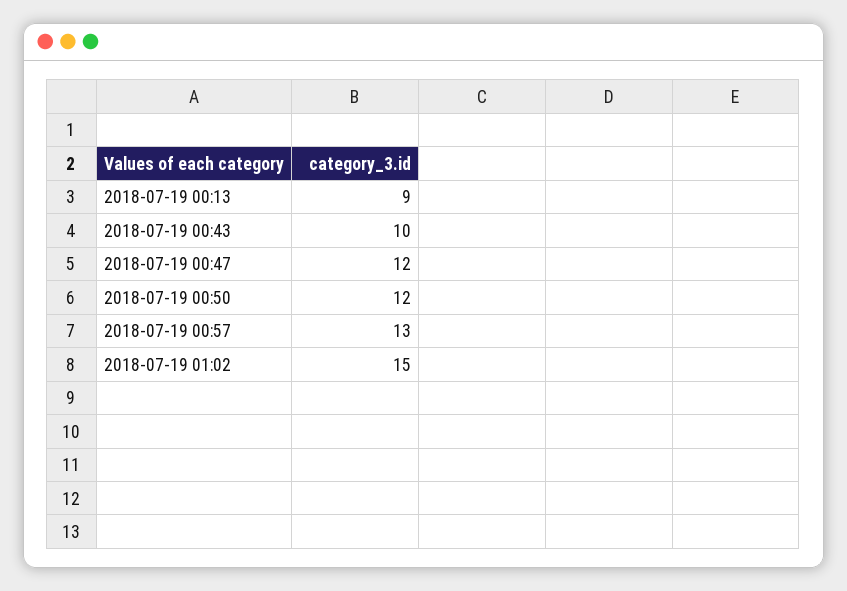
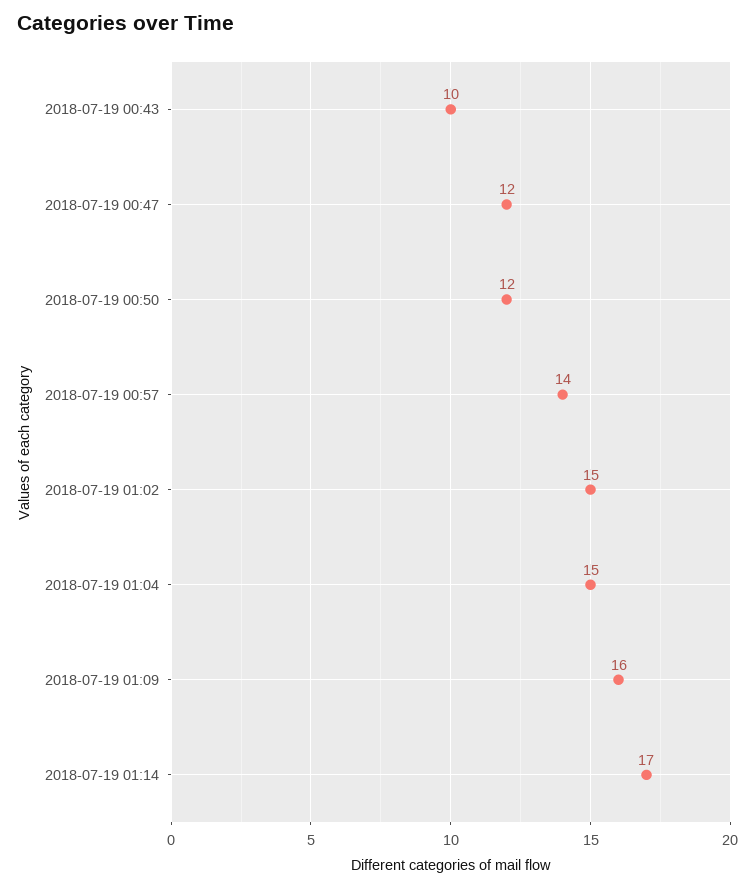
2018-07-19 00:13: 9 -> none
2018-07-19 00:57: 13 -> 14
2018-07-19 01:04: none -> 15
2018-07-19 01:09: none -> 16
2018-07-19 01:14: none -> 17

